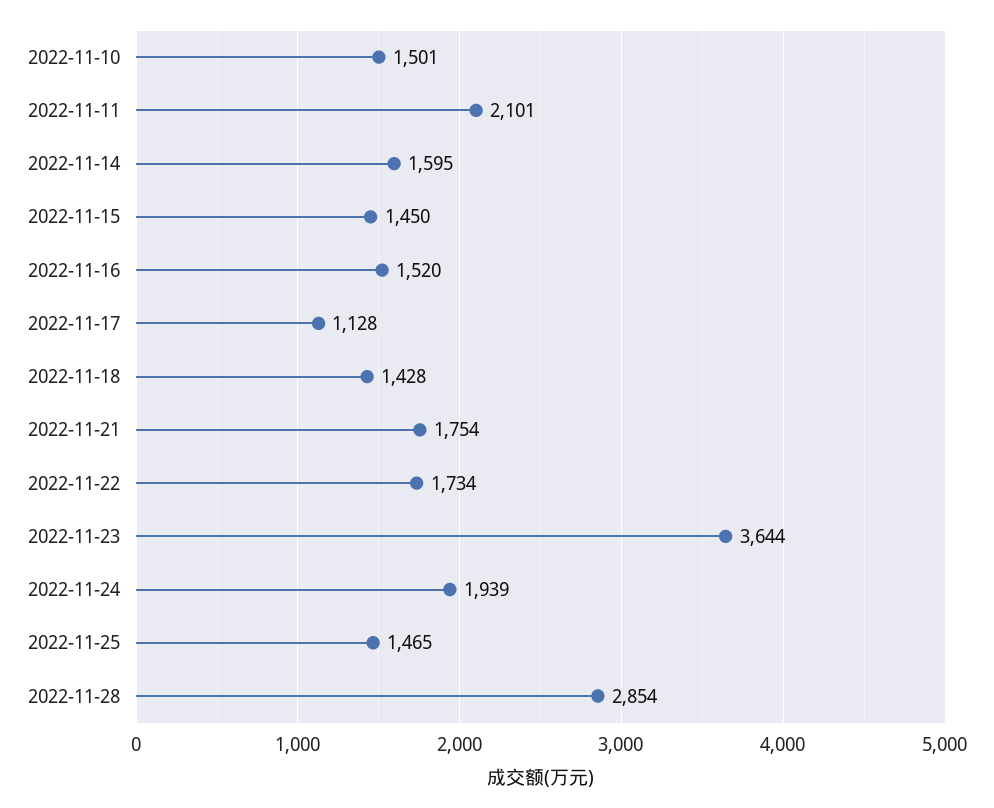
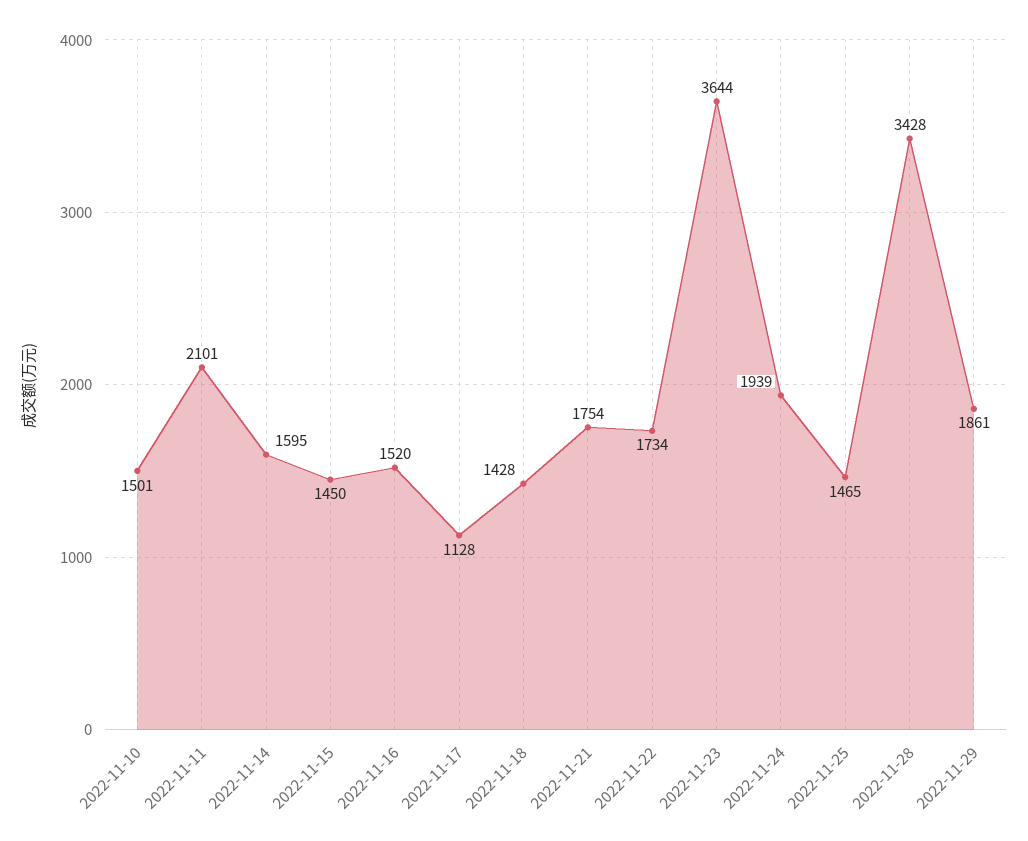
2022-11-28: 2854 -> 3428
2022-11-29: none -> 1861

